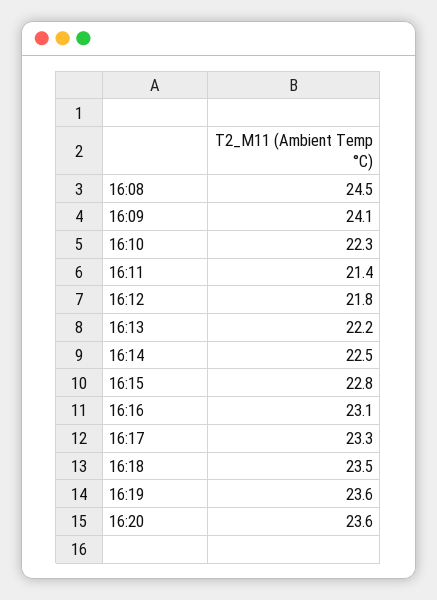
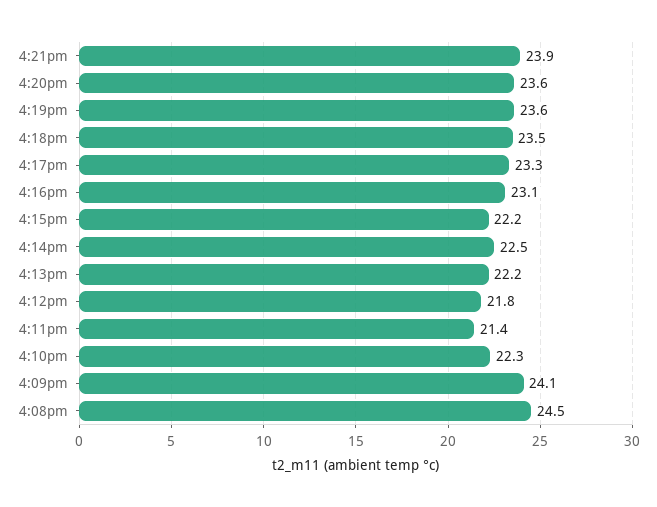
16:15: 22.8 -> 22.2
4:21pm: none -> 23.9

